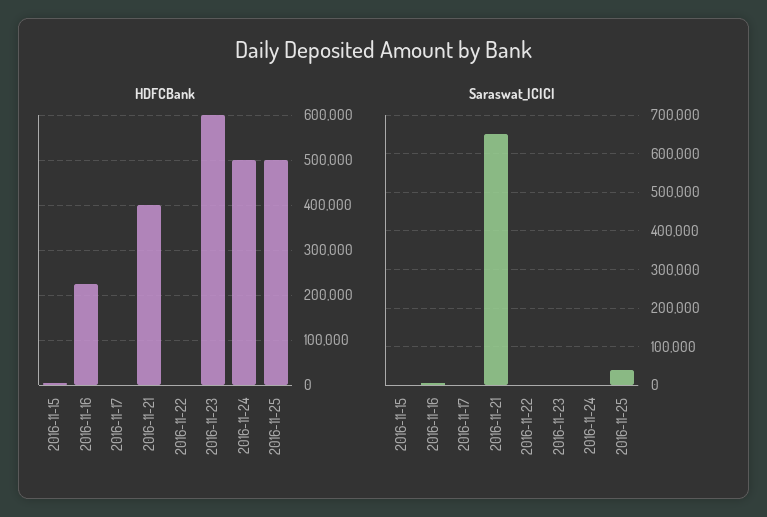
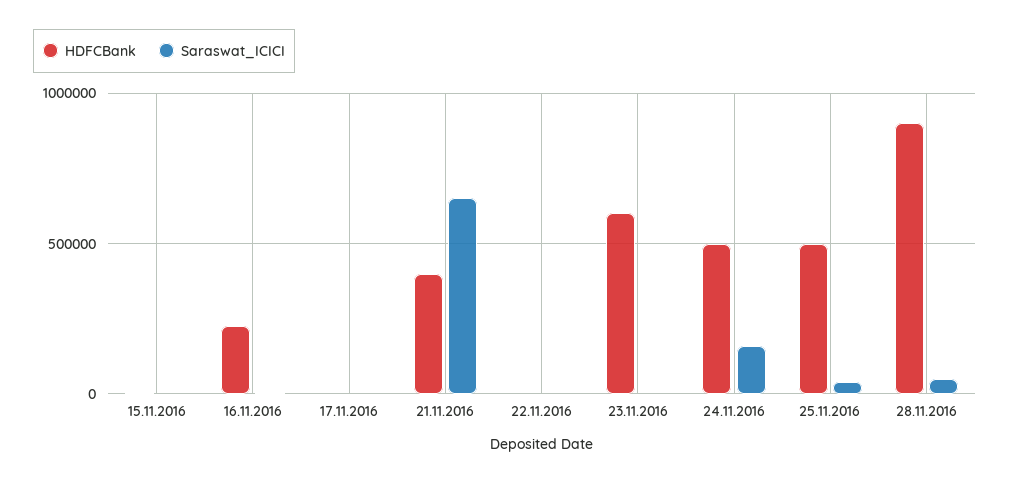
Saraswat_ICICI, 2016-11-24: 0 -> 150000
HDFCBank, 28.11.2016: none -> 900000
Saraswat_ICICI, 28.11.2016: none -> 50000

